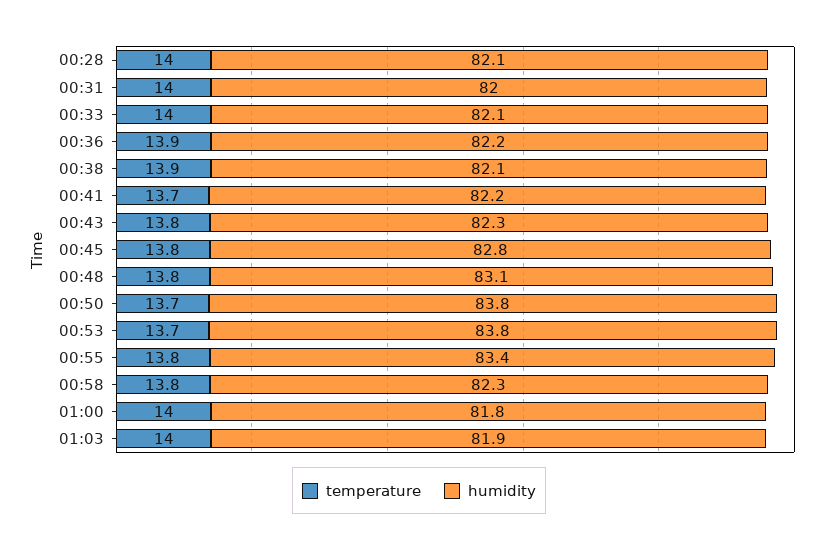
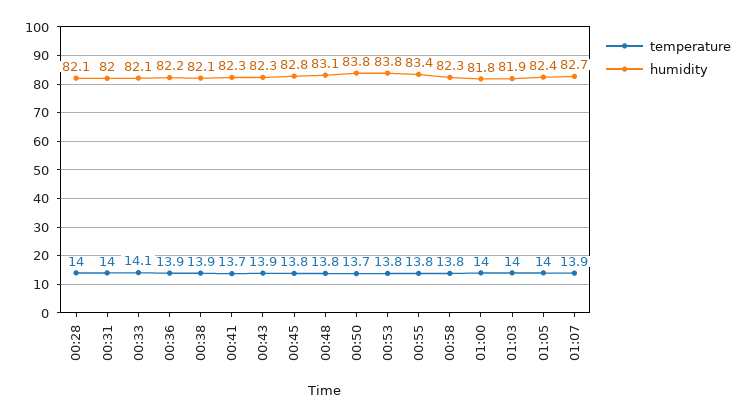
temperature, 00:33: 14 -> 14.1
humidity, 00:41: 82.2 -> 82.3
temperature, 00:43: 13.8 -> 13.9
temperature, 00:53: 13.7 -> 13.8
temperature, 01:05: none -> 14
humidity, 01:05: none -> 82.4
temperature, 01:07: none -> 13.9
humidity, 01:07: none -> 82.7

